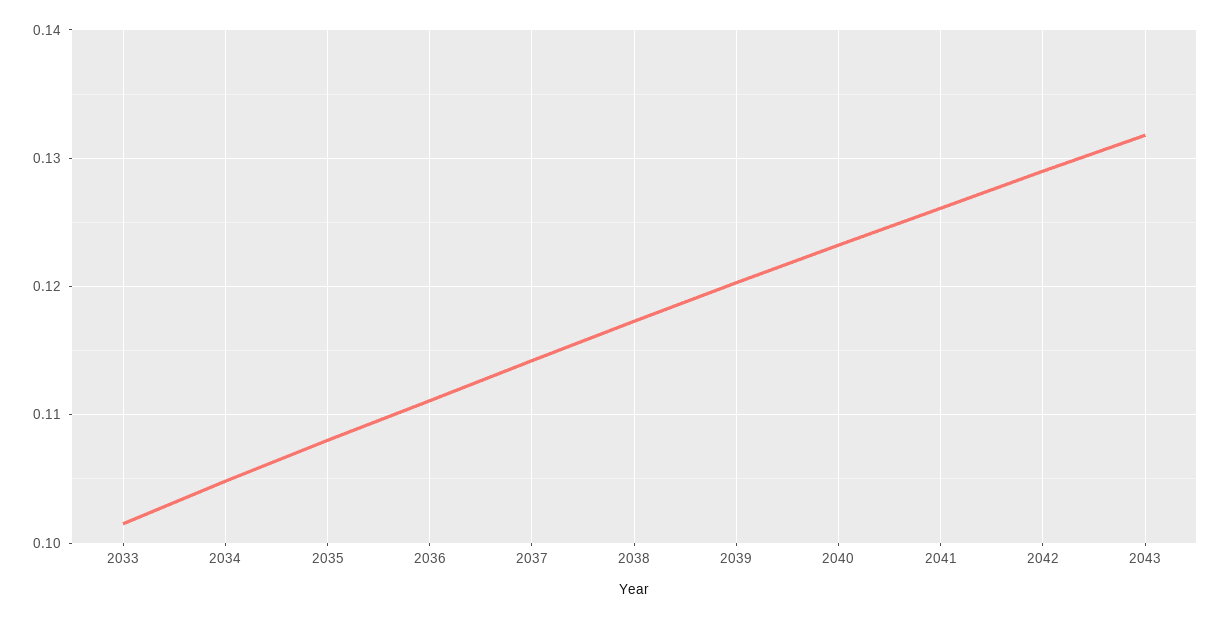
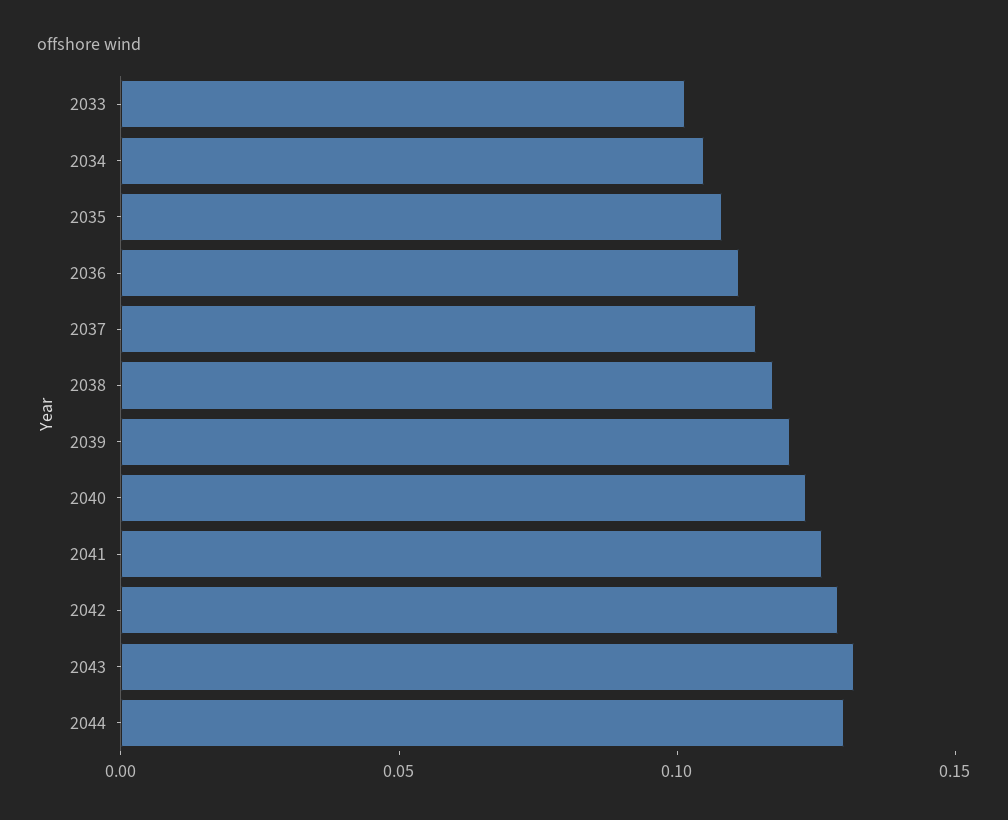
2044: none -> 0.13

